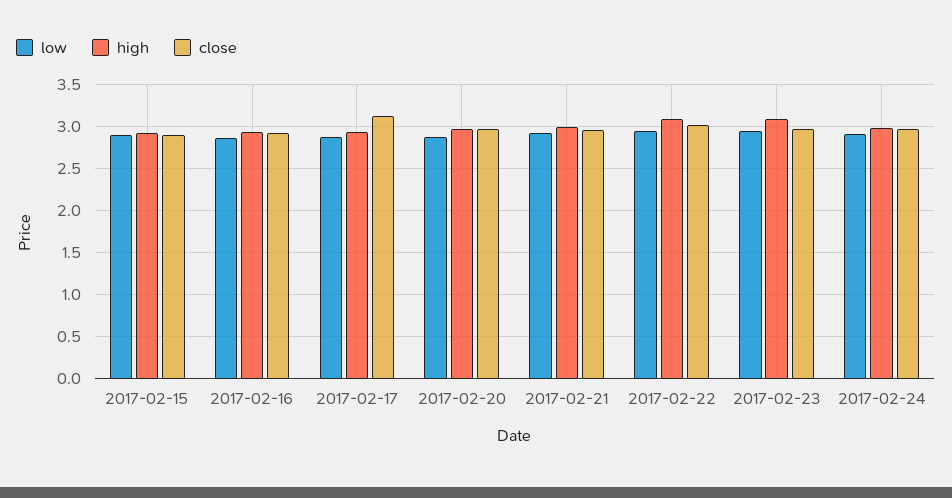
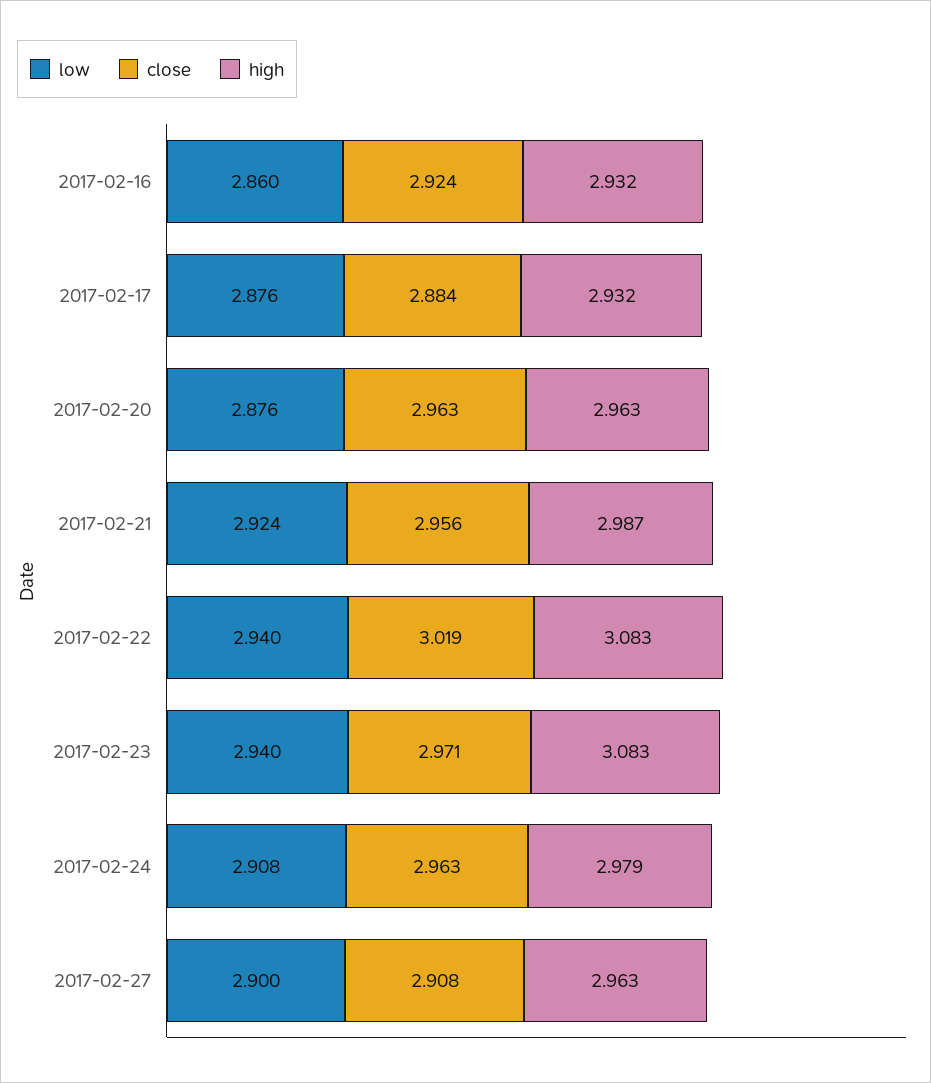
low, 2017-02-15: 2.9 -> none
high, 2017-02-15: 2.9 -> none
close, 2017-02-15: 2.9 -> none
close, 2017-02-17: 3.1 -> 2.884
low, 2017-02-27: none -> 2.9
close, 2017-02-27: none -> 2.908
high, 2017-02-27: none -> 2.963

